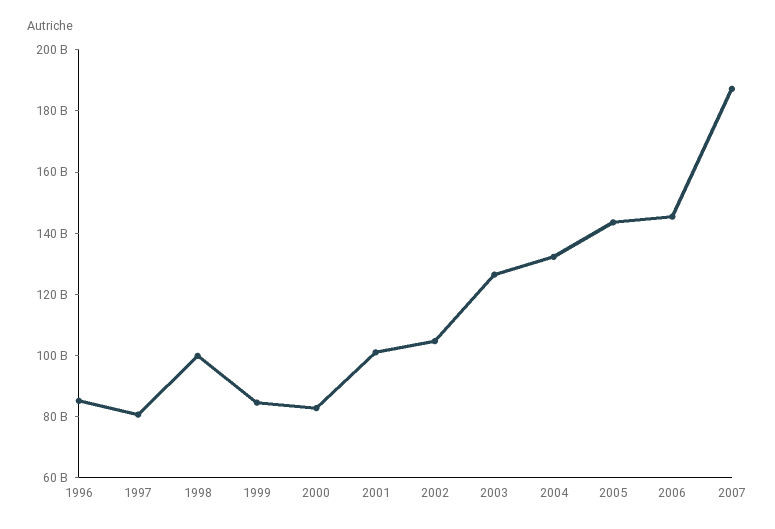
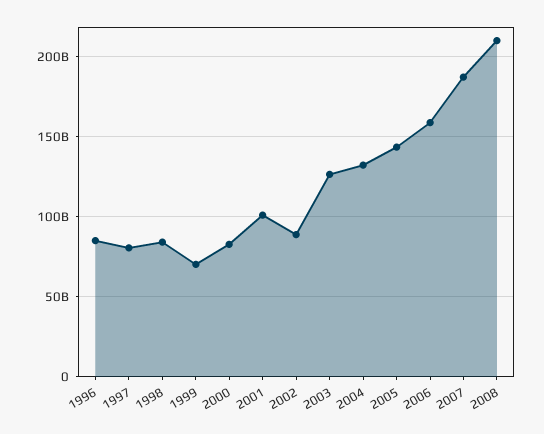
1998: 100000000000 -> 85000000000
1999: 85000000000 -> 70000000000
2002: 105000000000 -> 90000000000
2006: 145000000000 -> 160000000000
2008: none -> 210000000000

